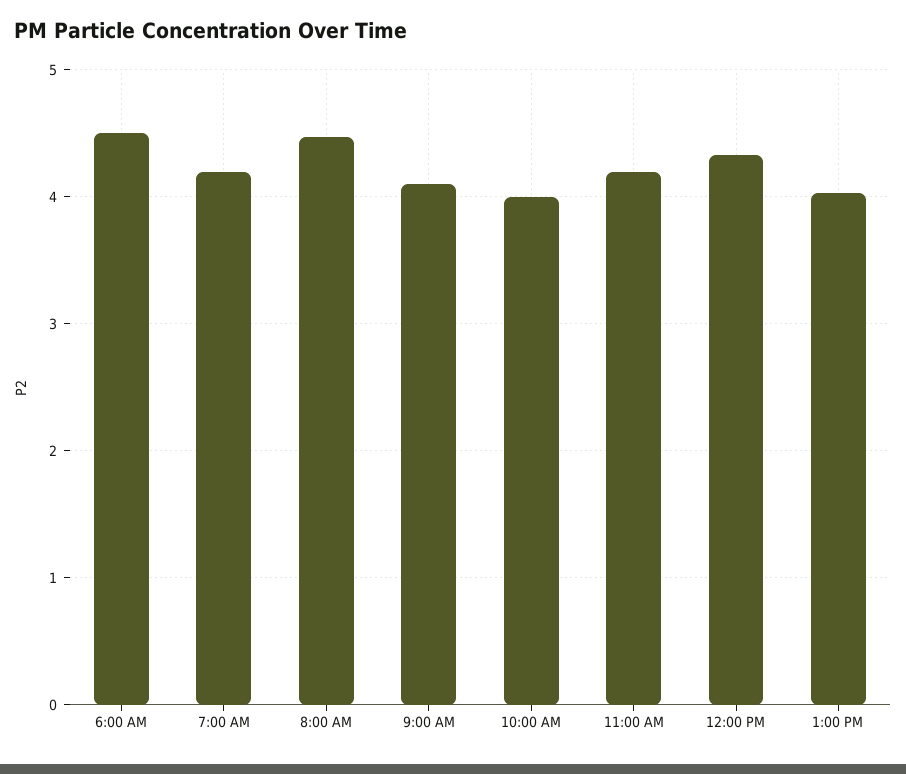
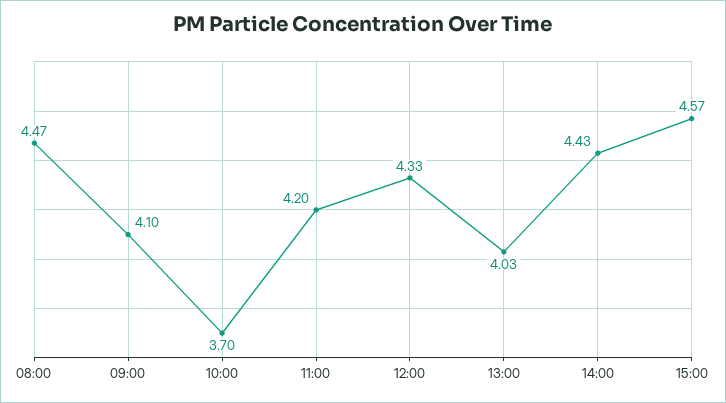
6:00 AM: 4.5 -> none
7:00 AM: 4.2 -> none
10:00 AM: 4 -> 3.7
14:00: none -> 4.43
15:00: none -> 4.57

